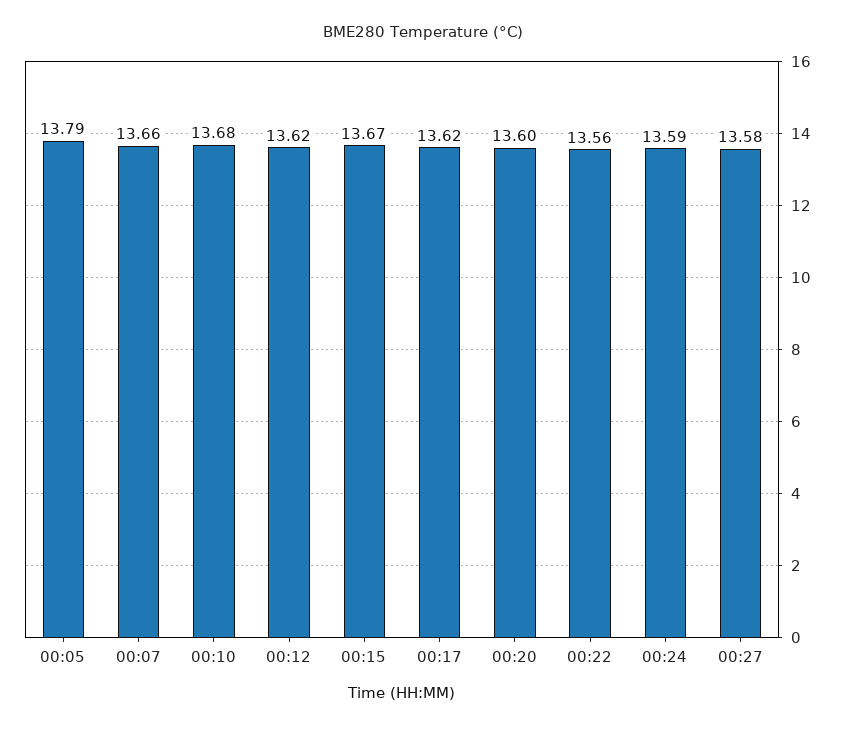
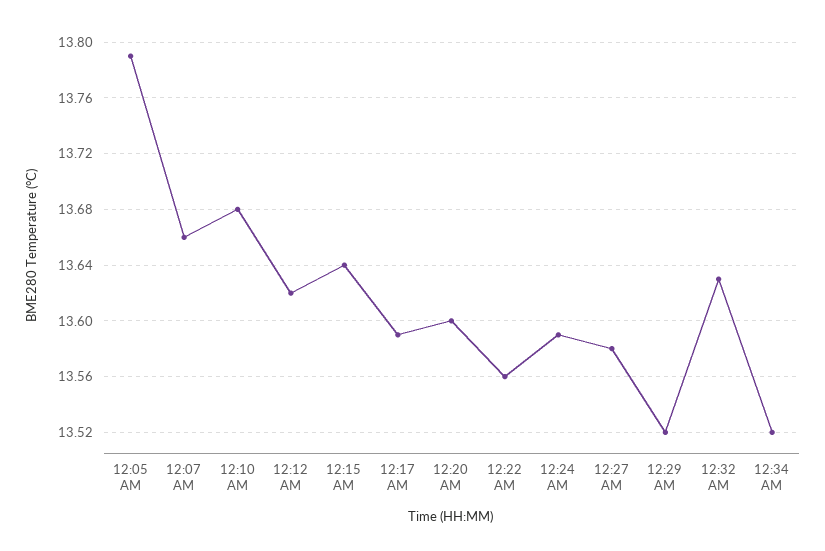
00:15: 13.67 -> 13.64
00:17: 13.62 -> 13.59
12:29 AM: none -> 13.52
12:32 AM: none -> 13.63
12:34 AM: none -> 13.52

